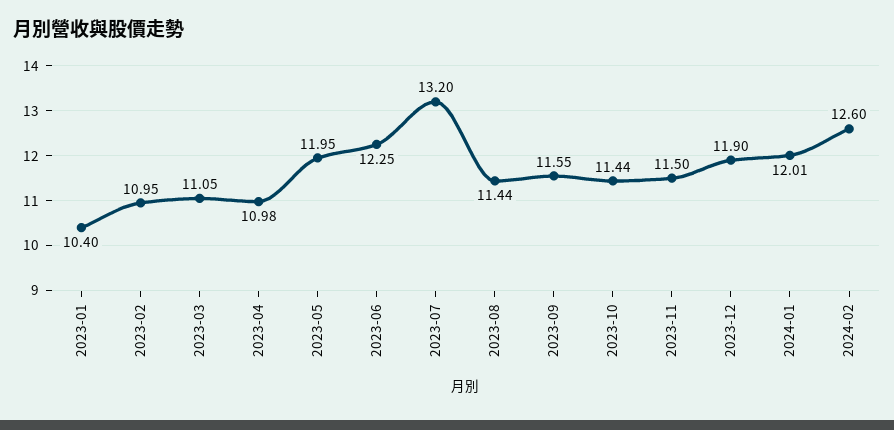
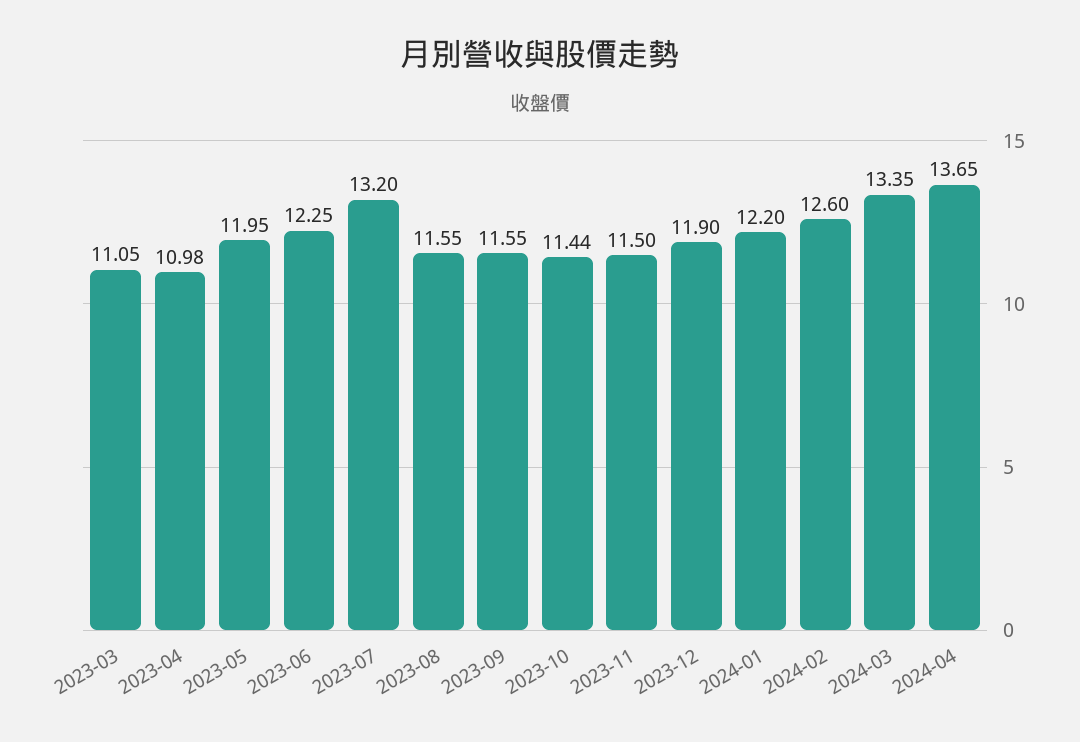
2023-01: 10.4 -> none
2023-02: 10.95 -> none
2023-08: 11.44 -> 11.55
2024-01: 12.01 -> 12.2
2024-03: none -> 13.35
2024-04: none -> 13.65

